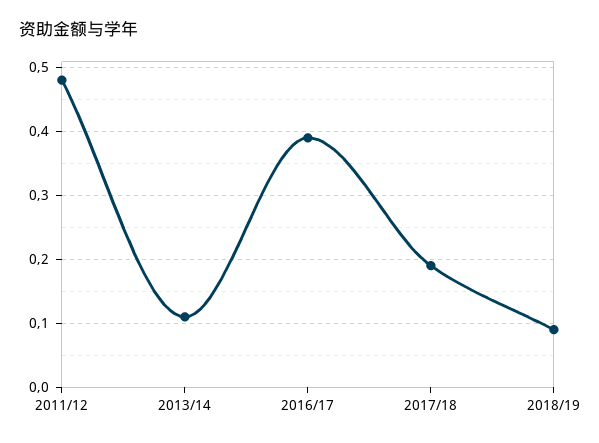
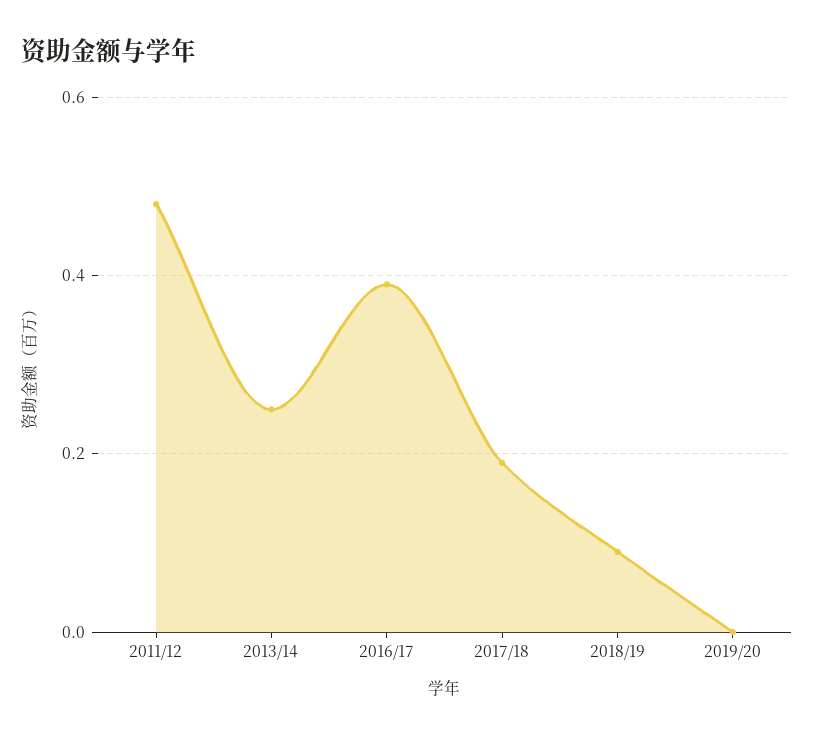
2013/14: 0.11 -> 0.25
2019/20: none -> 0

